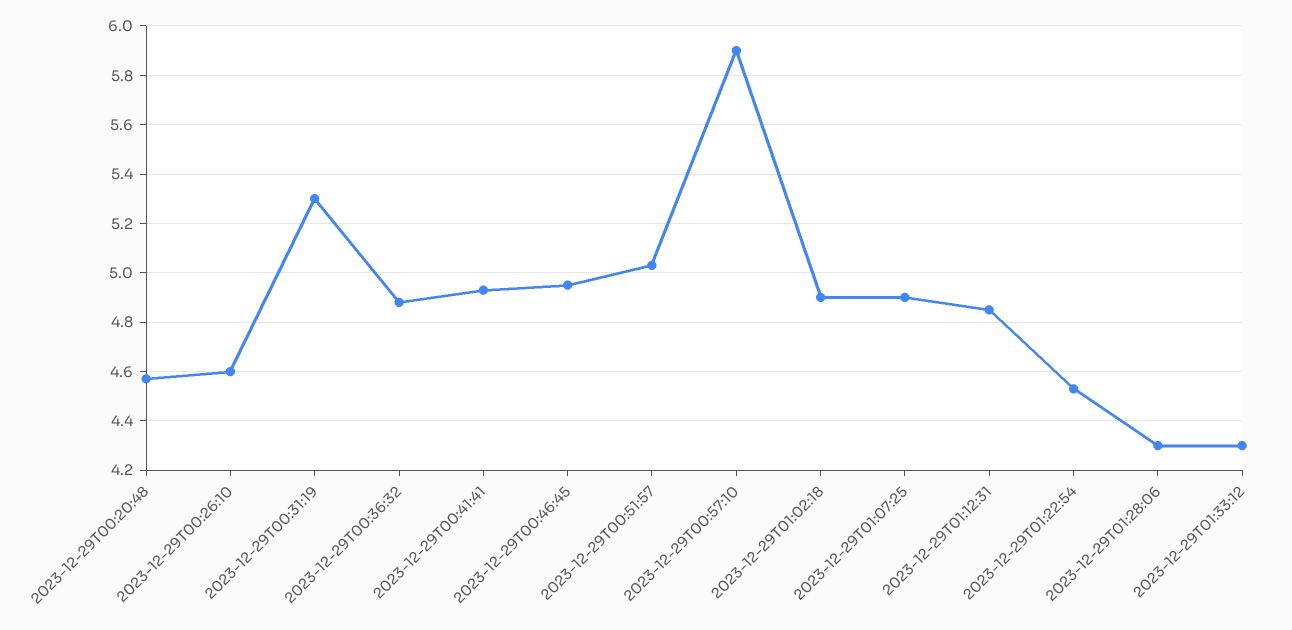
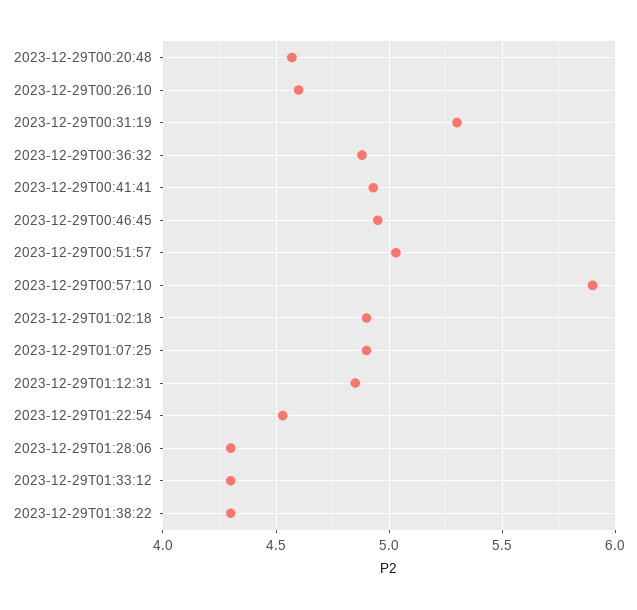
2023-12-29T01:38:22: none -> 4.3

